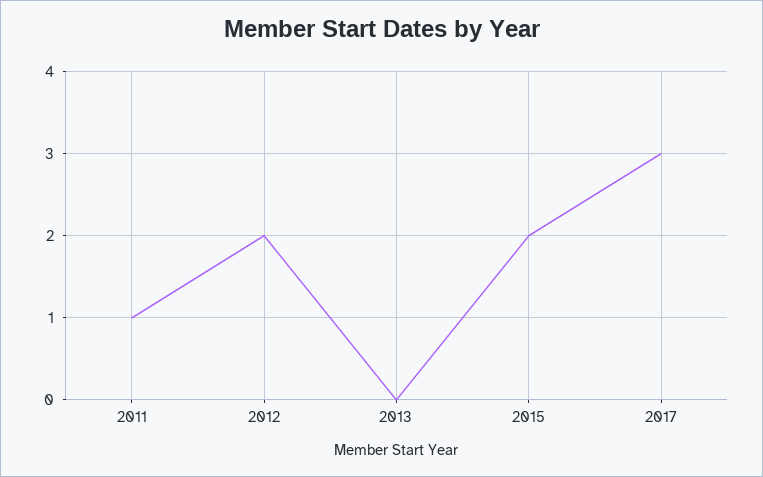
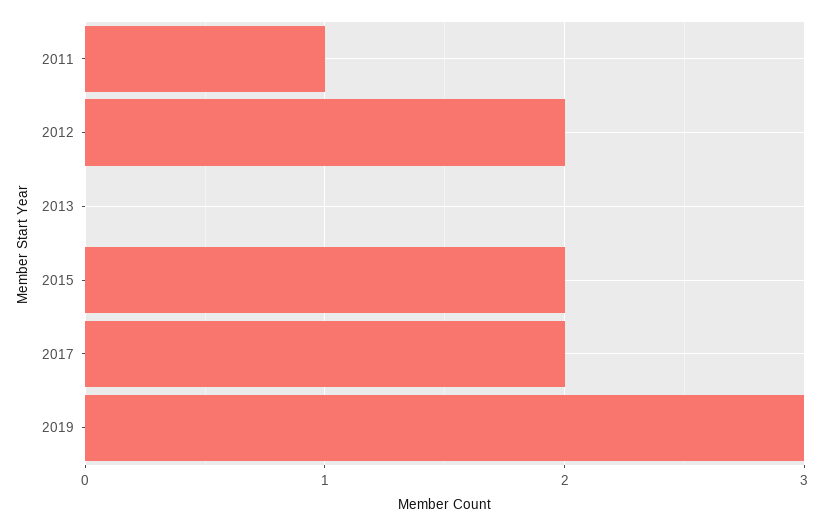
2017: 3 -> 2
2019: none -> 3

